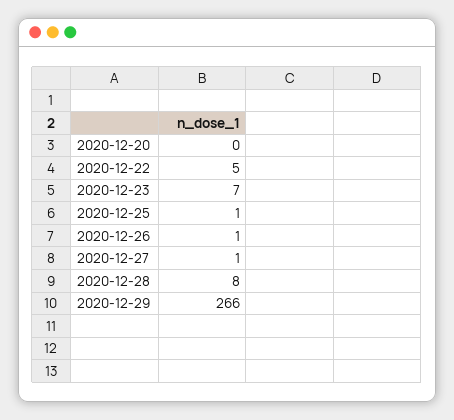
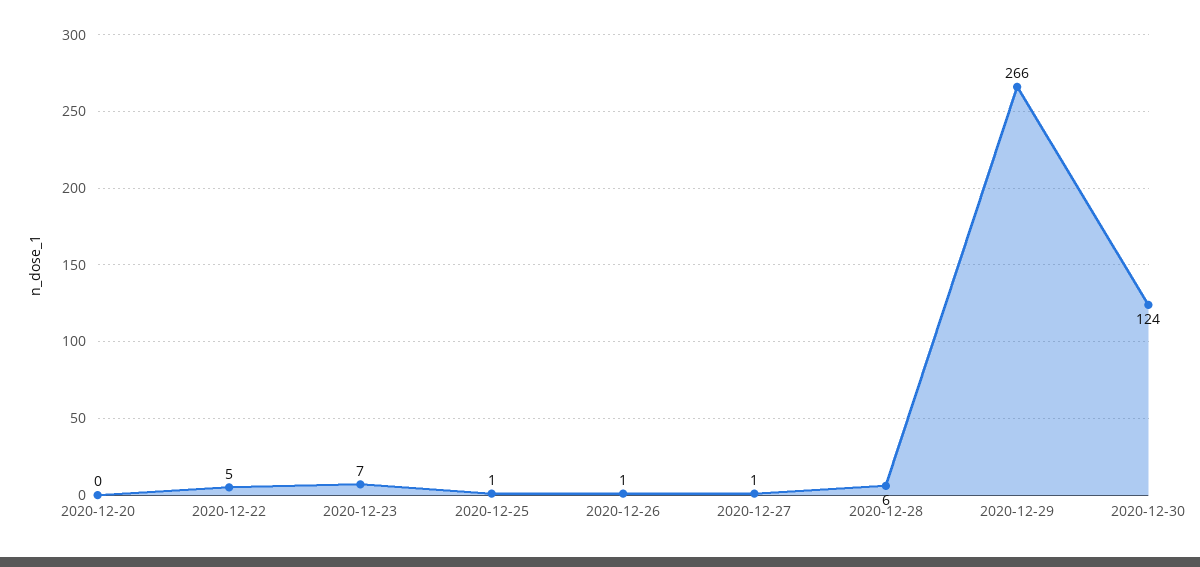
2020-12-28: 8 -> 6
2020-12-30: none -> 124

